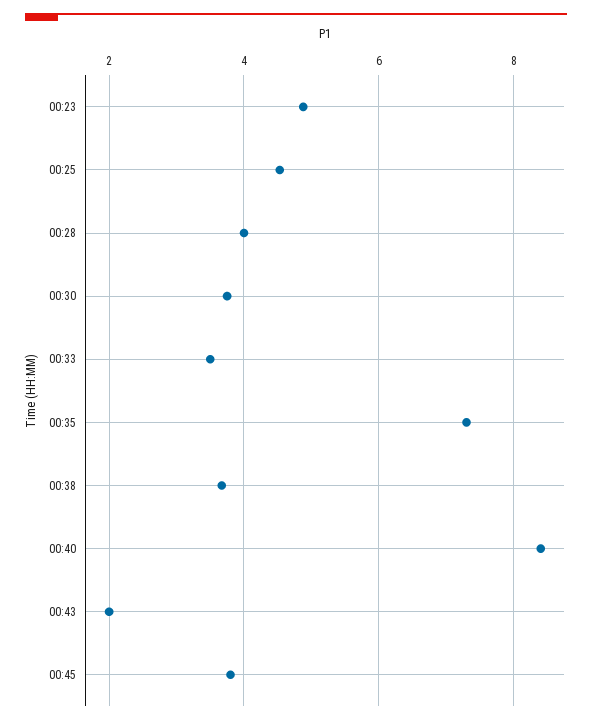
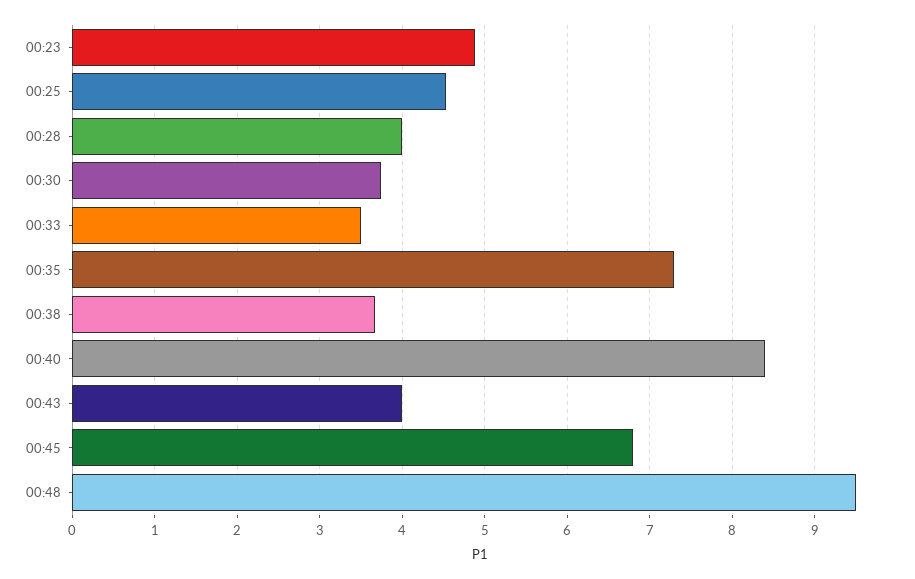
00:43: 2 -> 4
00:45: 3.8 -> 6.8
00:48: none -> 9.5

